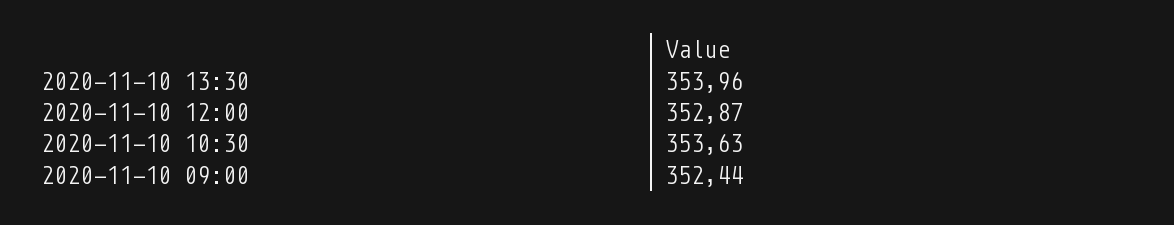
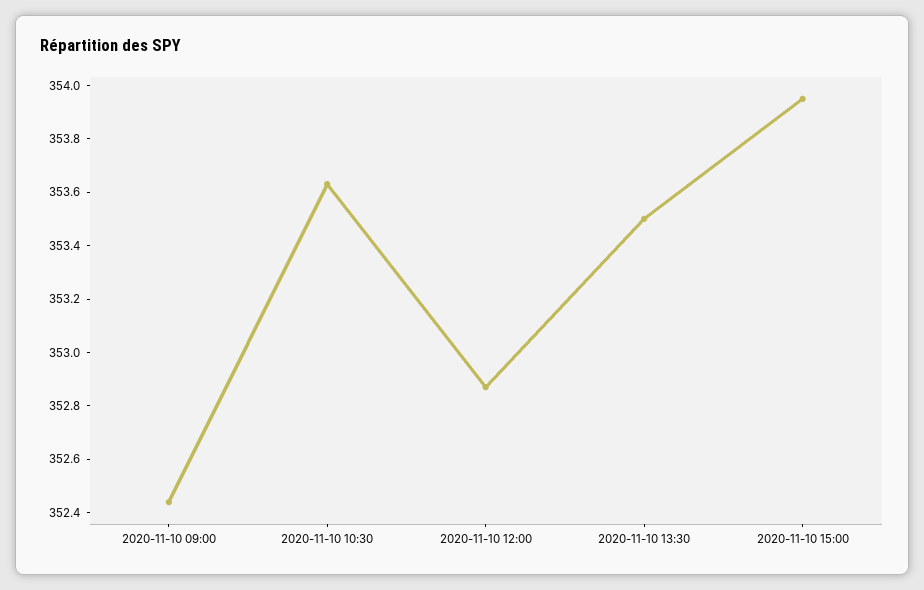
2020-11-10 13:30: 353.96 -> 353.5
2020-11-10 15:00: none -> 353.95

